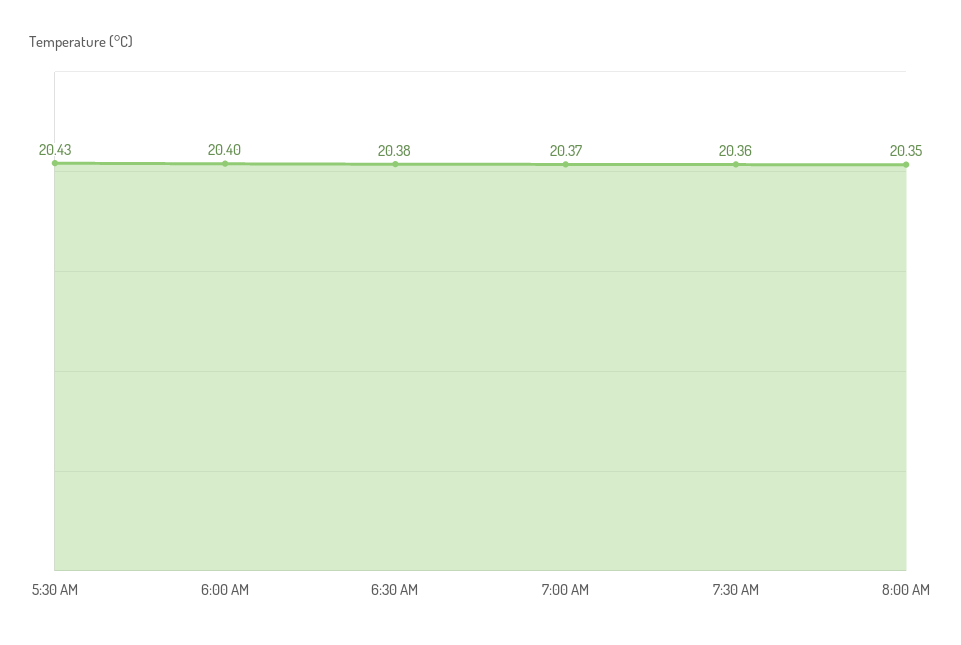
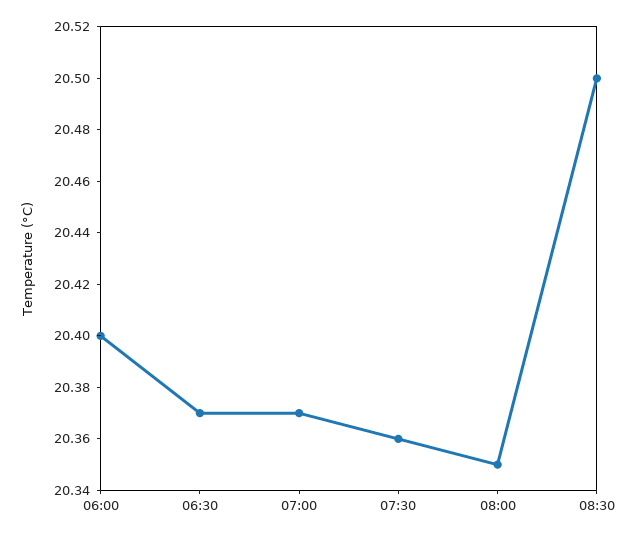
5:30 AM: 20.43 -> none
6:30 AM: 20.38 -> 20.37
08:30: none -> 20.5

